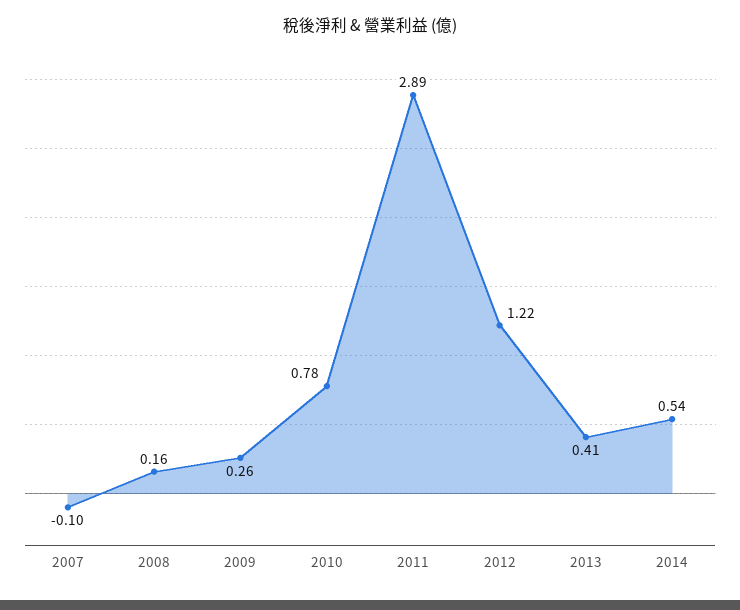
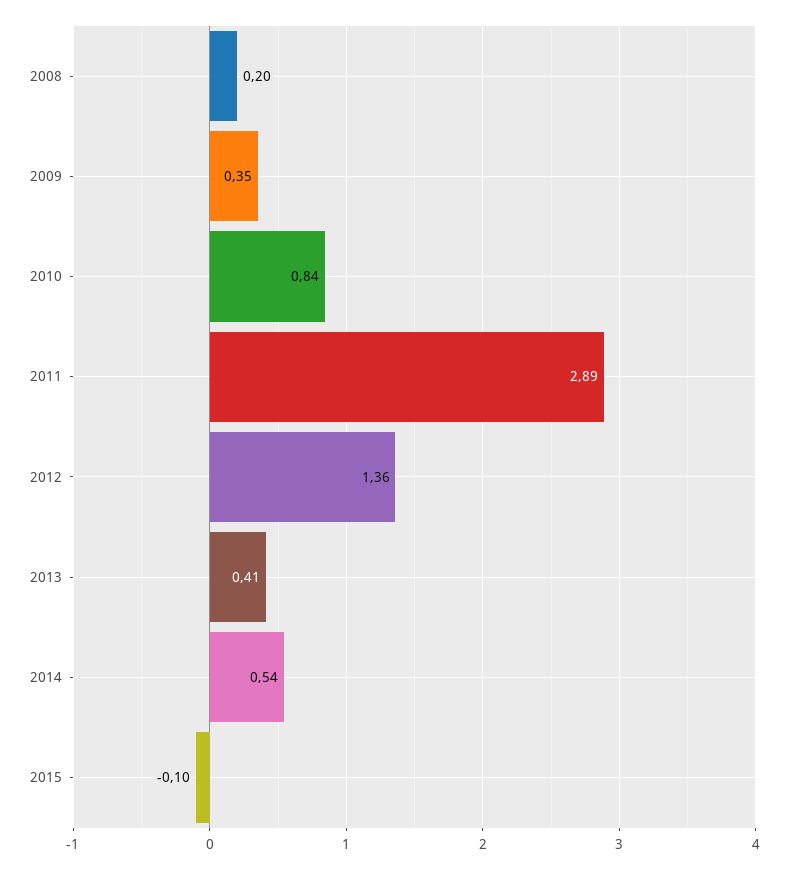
2007: -0.1 -> none
2008: 0.16 -> 0.2
2009: 0.26 -> 0.35
2010: 0.78 -> 0.84
2012: 1.22 -> 1.36
2015: none -> -0.1

